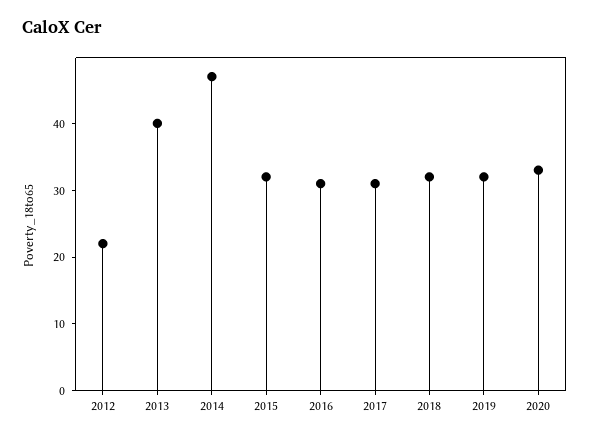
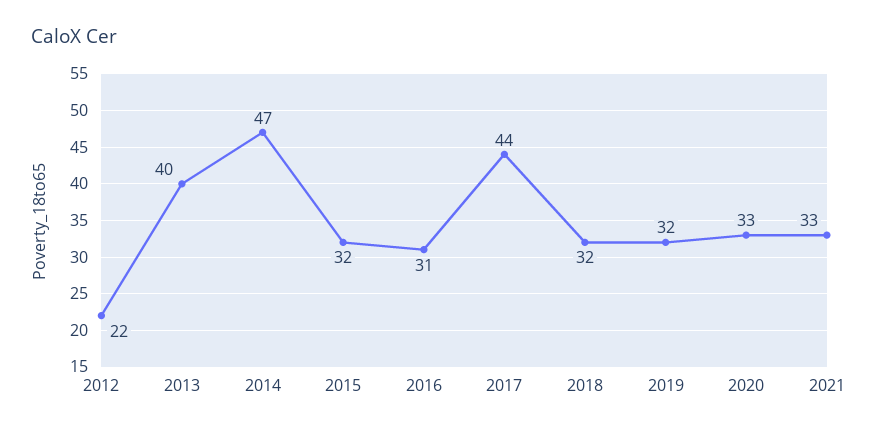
2017: 30 -> 44
2021: none -> 33

